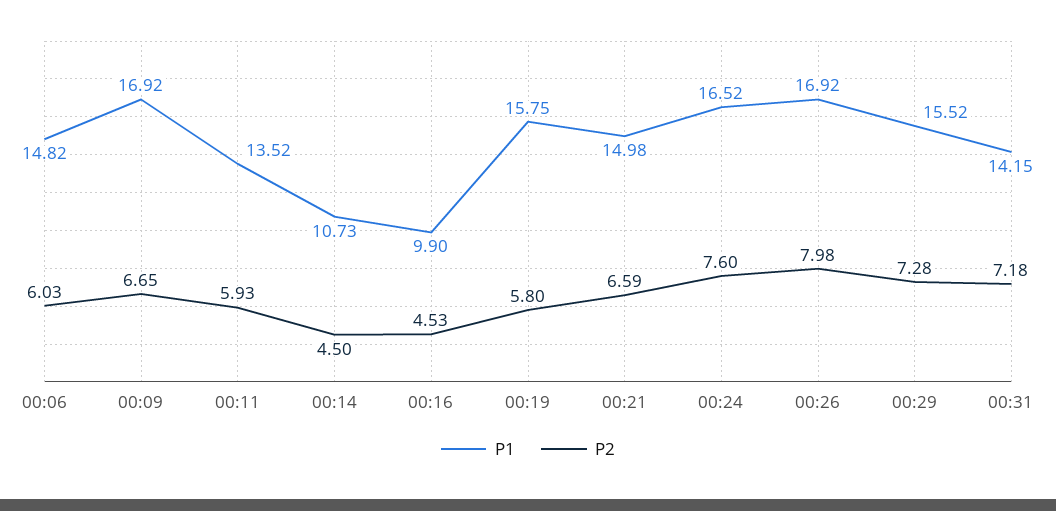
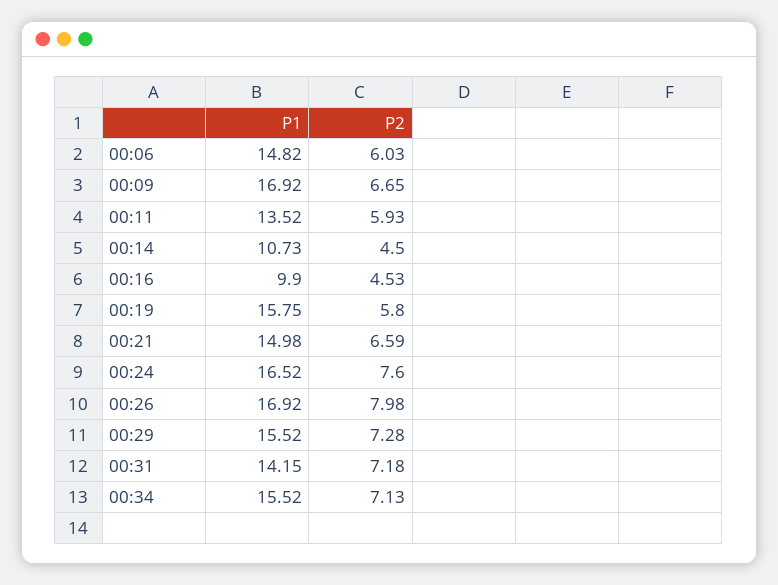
P1, 00:34: none -> 15.52
P2, 00:34: none -> 7.13

